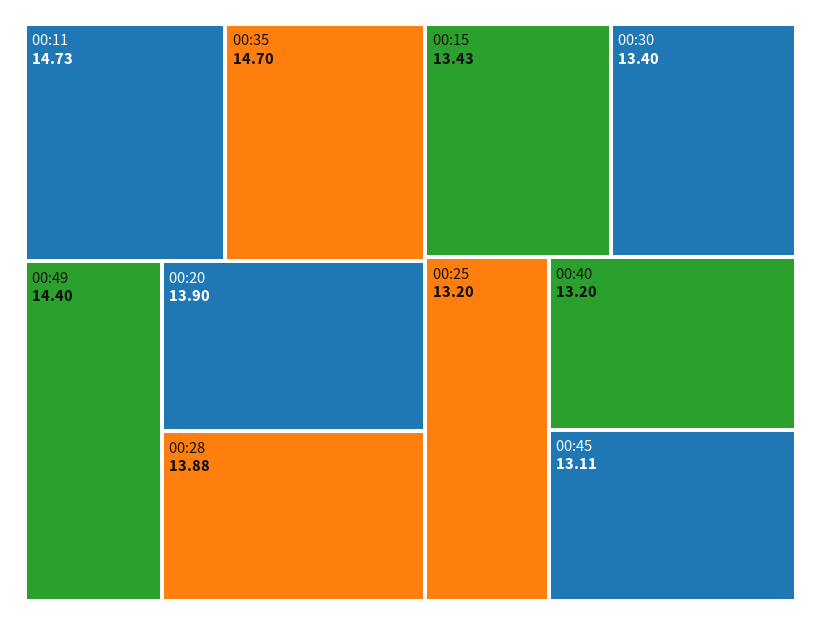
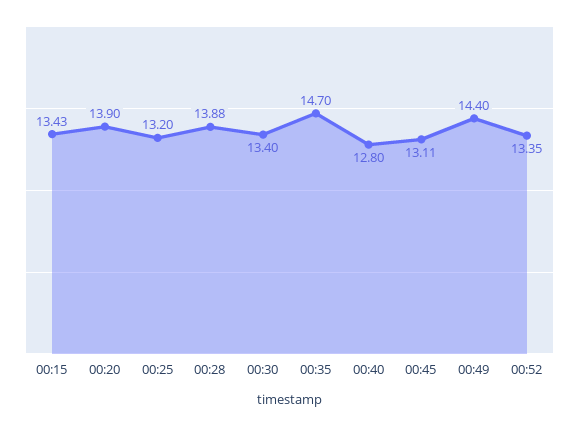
00:11: 14.73 -> none
00:40: 13.2 -> 12.8
00:52: none -> 13.35

